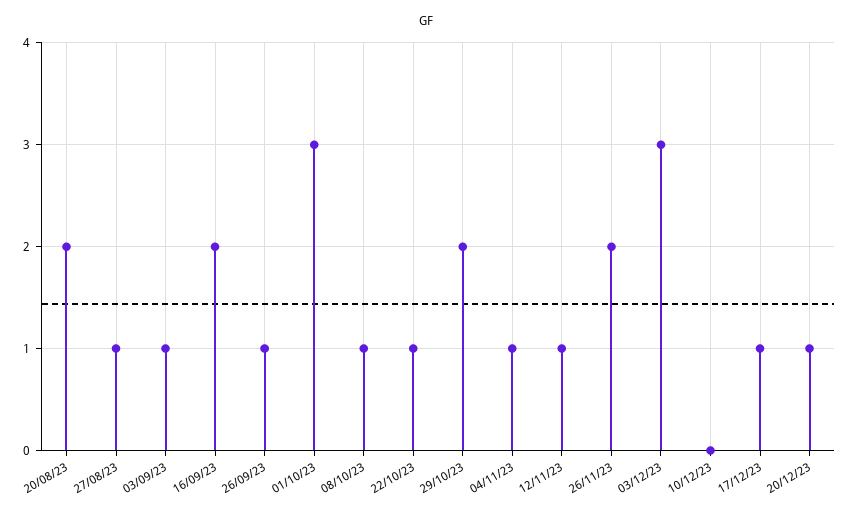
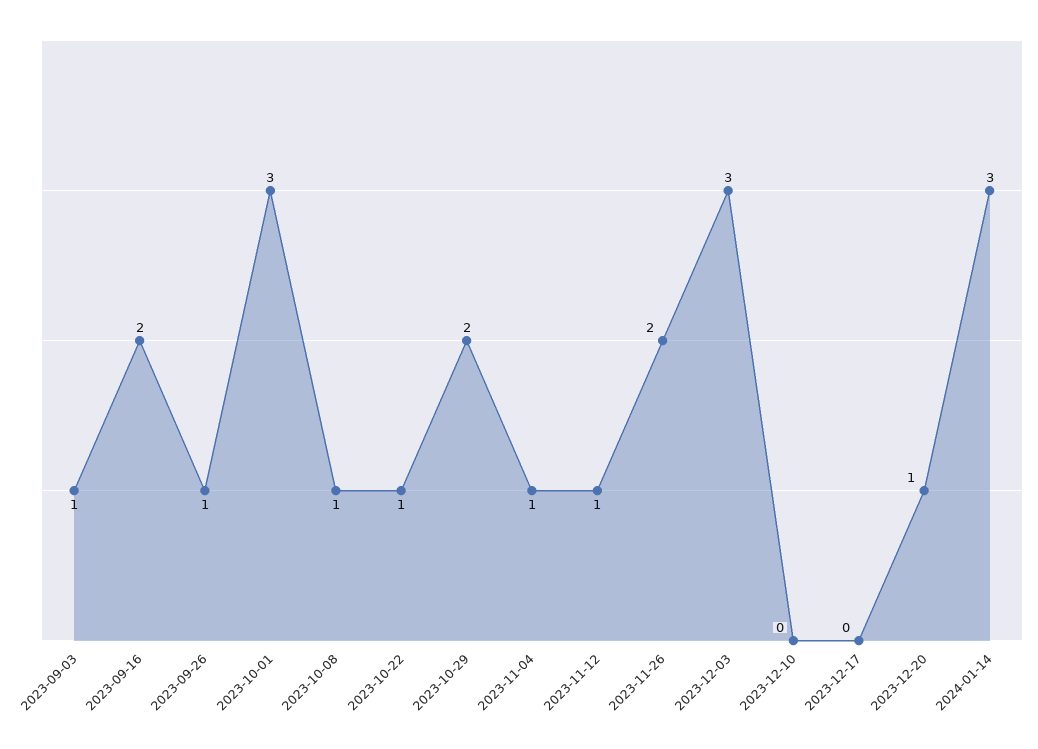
20/08/23: 2 -> none
27/08/23: 1 -> none
17/12/23: 1 -> 0
2024-01-14: none -> 3

